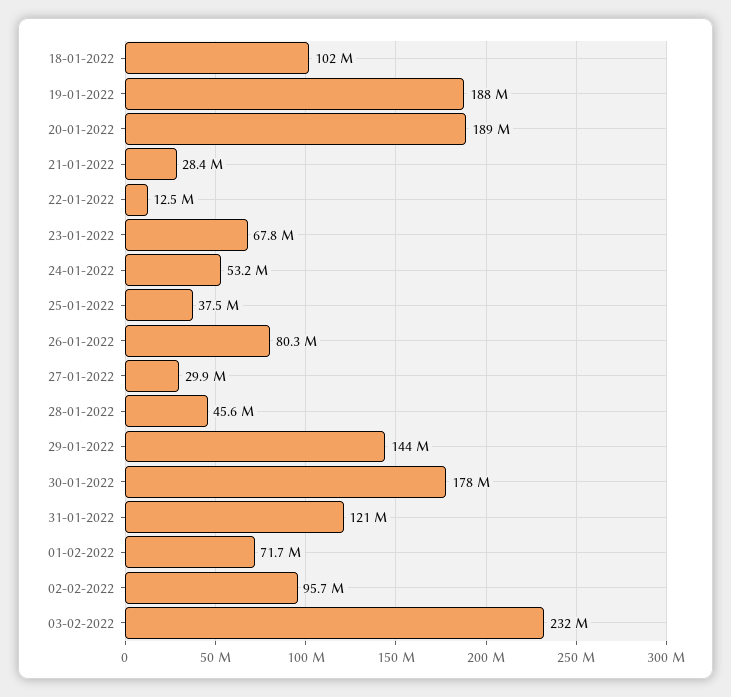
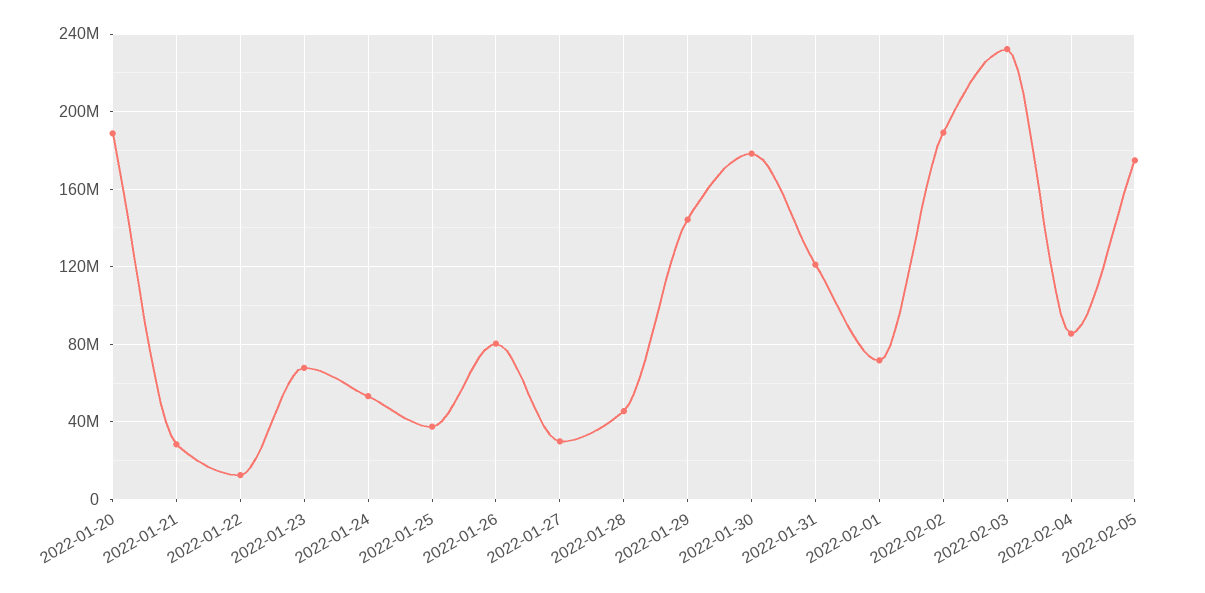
18-01-2022: 102000000 -> none
19-01-2022: 188000000 -> none
02-02-2022: 95700000 -> 190000000
2022-02-04: none -> 85000000
2022-02-05: none -> 175000000

